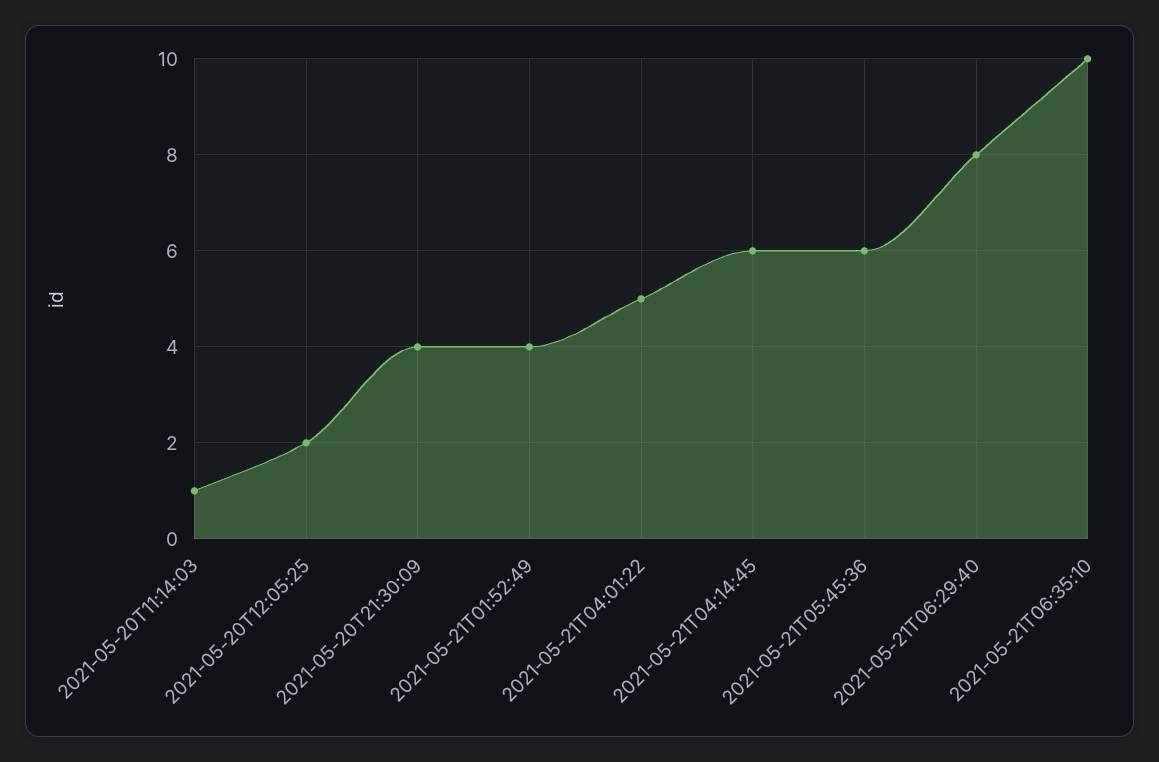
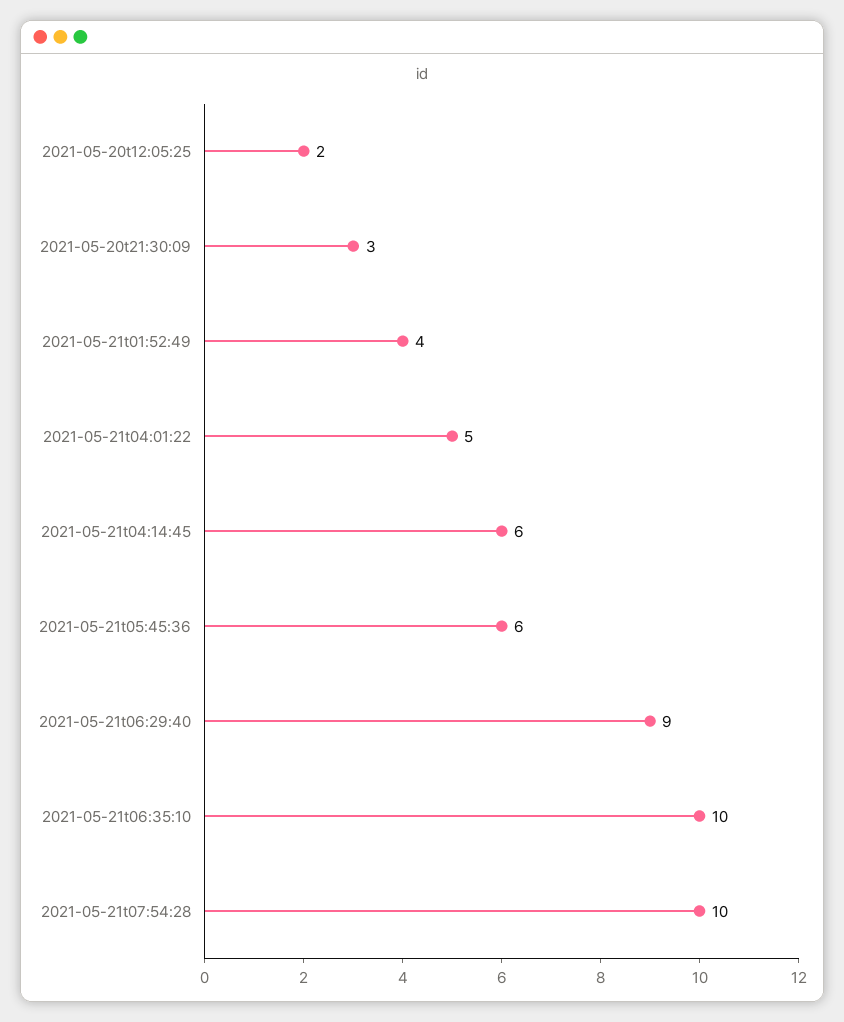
2021-05-20T11:14:03: 1 -> none
2021-05-20T21:30:09: 4 -> 3
2021-05-21T06:29:40: 8 -> 9
2021-05-21t07:54:28: none -> 10

